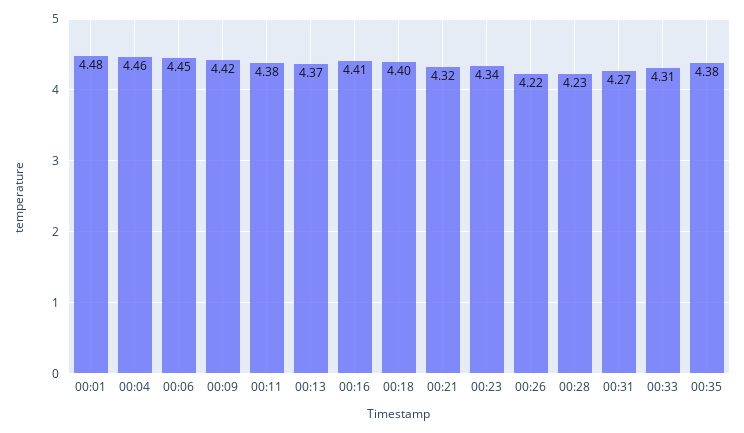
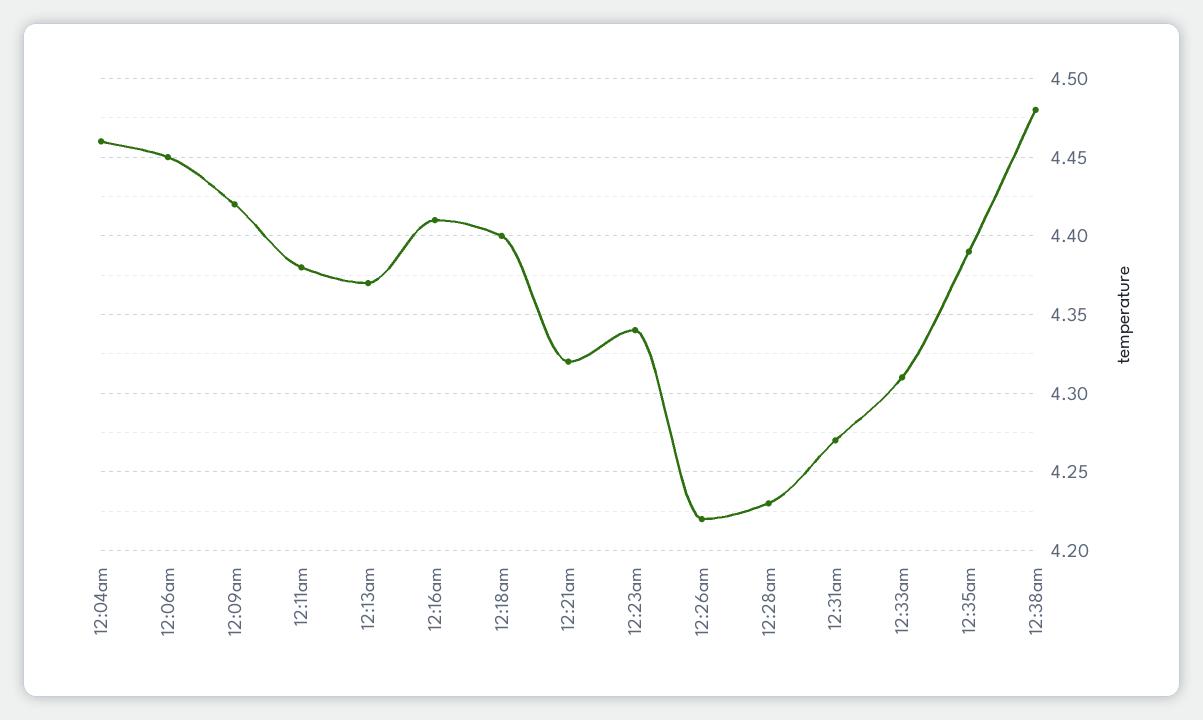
00:01: 4.48 -> none
00:35: 4.38 -> 4.39
12:38am: none -> 4.48

